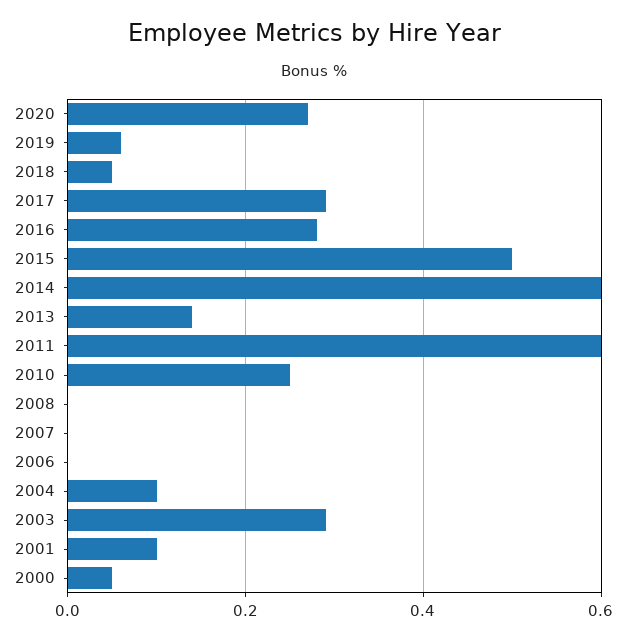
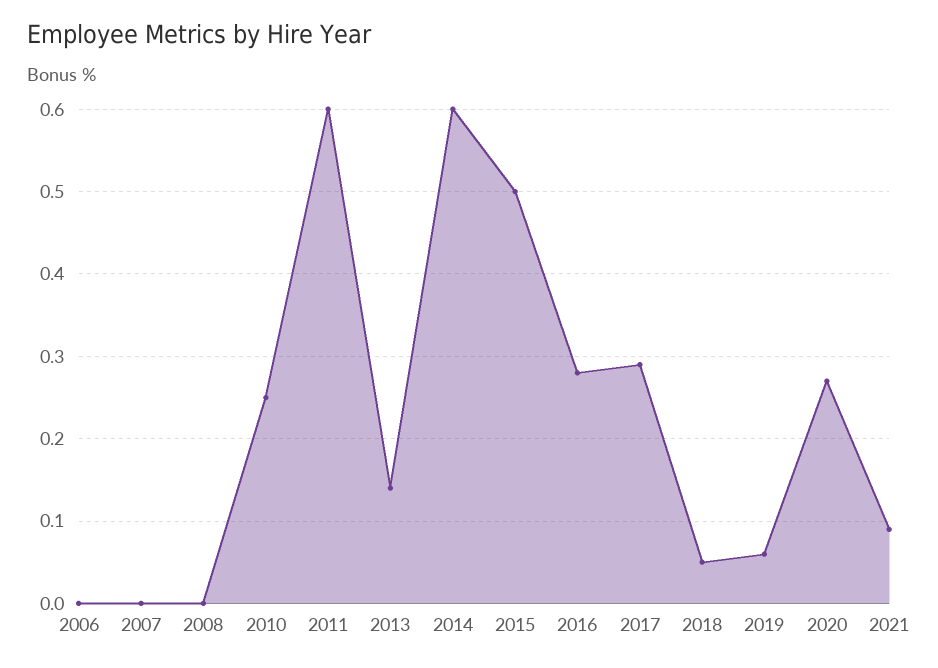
2004: 0.1 -> none
2003: 0.3 -> none
2001: 0.1 -> none
2000: 0.05 -> none
2021: none -> 0.09

